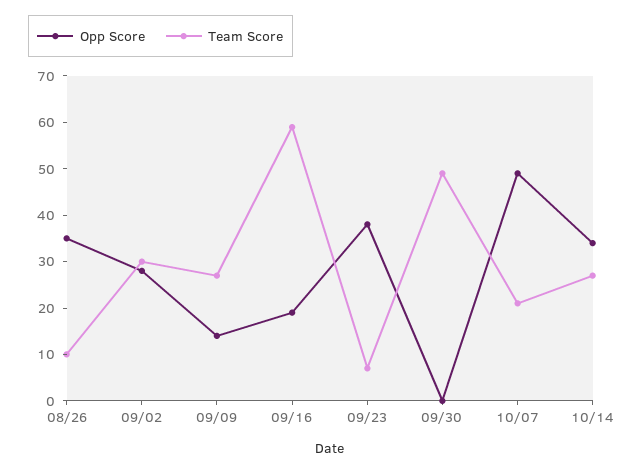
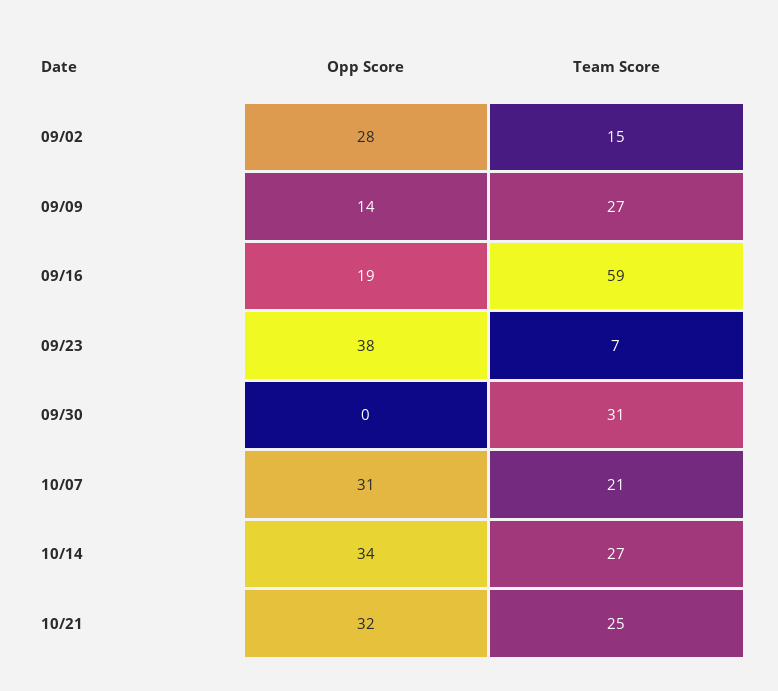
Opp Score, 08/26: 35 -> none
Team Score, 08/26: 10 -> none
Team Score, 09/02: 30 -> 15
Team Score, 09/30: 50 -> 31
Opp Score, 10/07: 50 -> 31
Opp Score, 10/21: none -> 32
Team Score, 10/21: none -> 25

